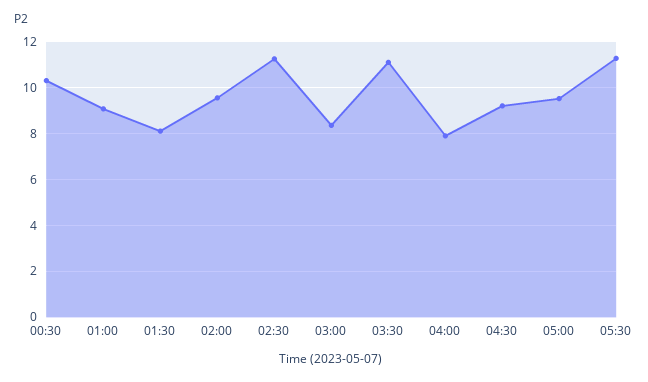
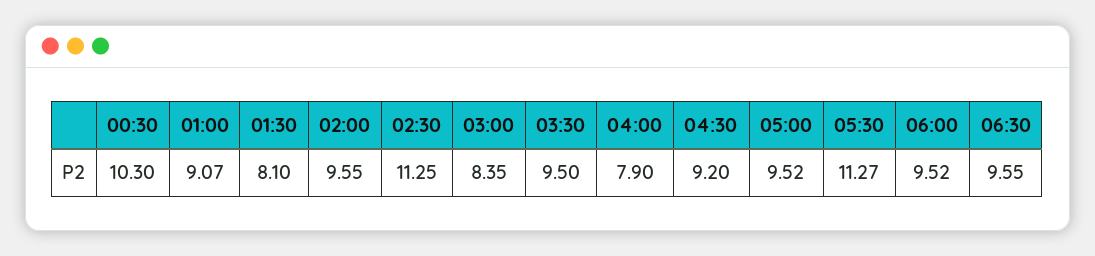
03:30: 11 -> 9.5
06:00: none -> 9.52
06:30: none -> 9.55

